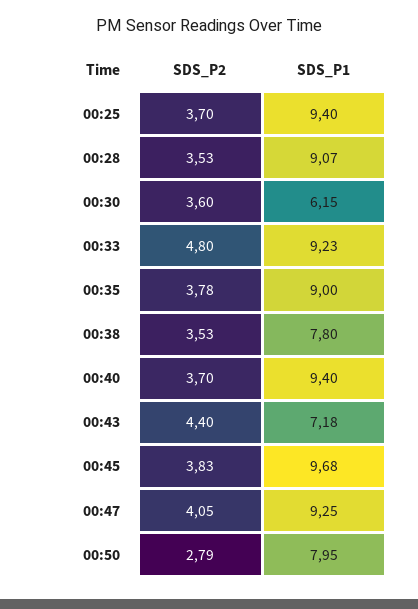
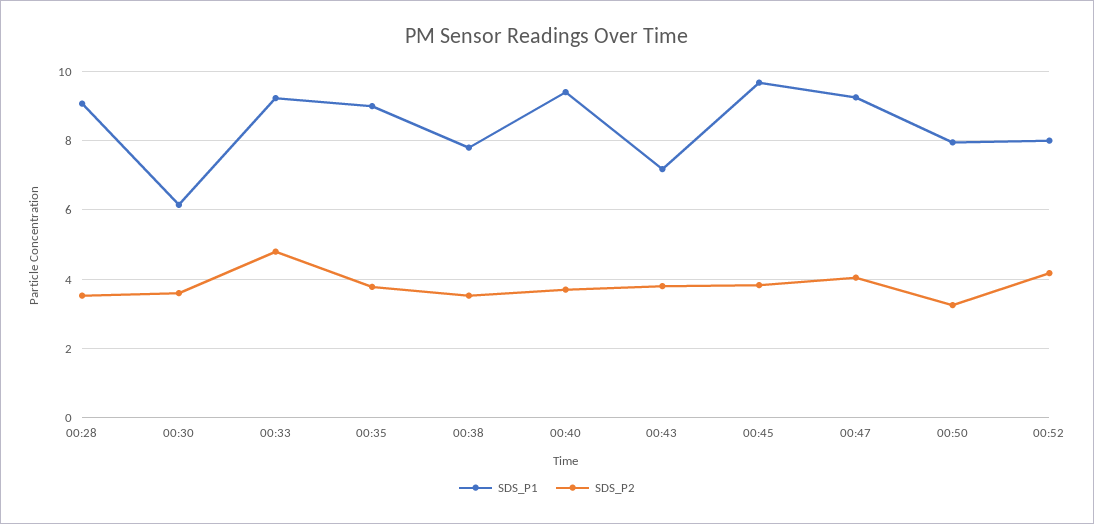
SDS_P2, 00:25: 3.7 -> none
SDS_P1, 00:25: 9.4 -> none
SDS_P2, 00:43: 4.4 -> 3.8
SDS_P2, 00:50: 2.79 -> 3.2
SDS_P1, 00:52: none -> 8
SDS_P2, 00:52: none -> 4.2

